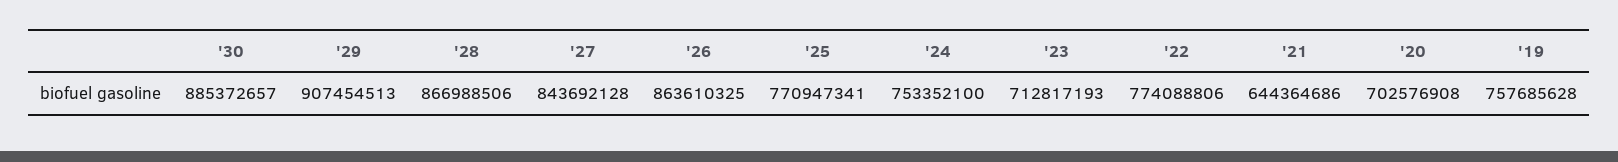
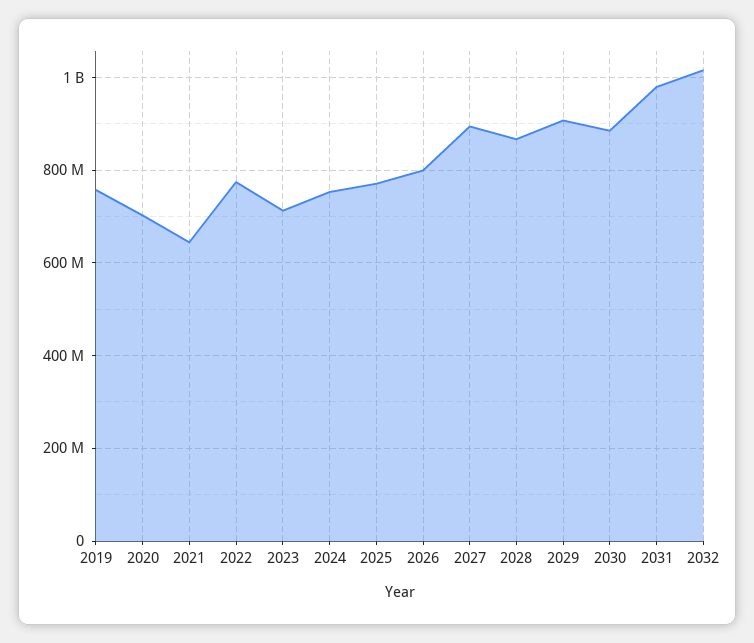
'27: 843692128 -> 900000000
'26: 863610325 -> 800000000
2031: none -> 980000000
2032: none -> 1020000000

